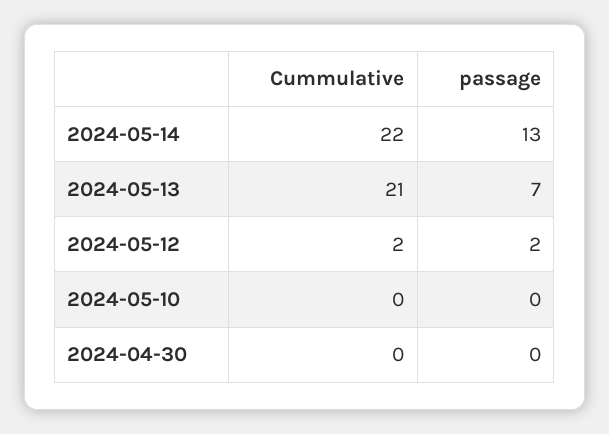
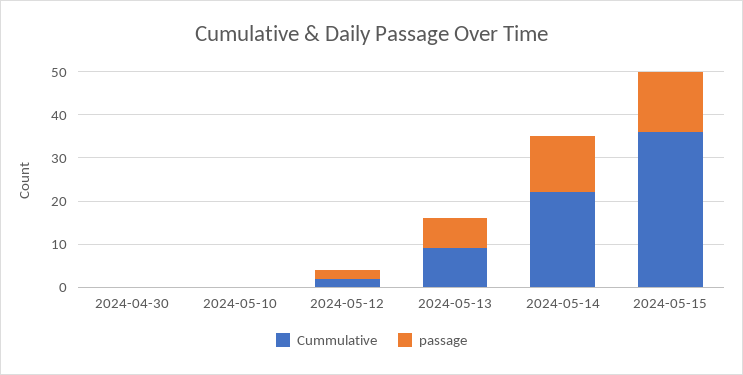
Cummulative, 2024-05-13: 21 -> 10
Cummulative, 2024-05-15: none -> 35
passage, 2024-05-15: none -> 15

